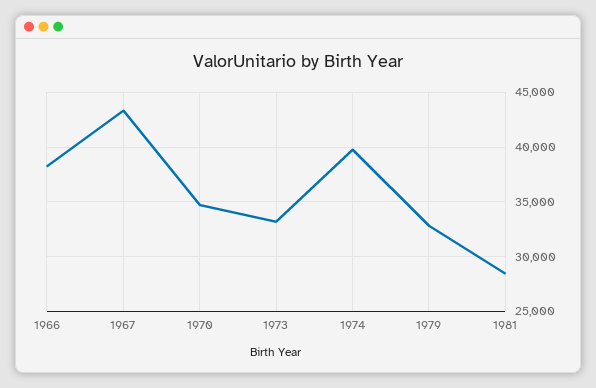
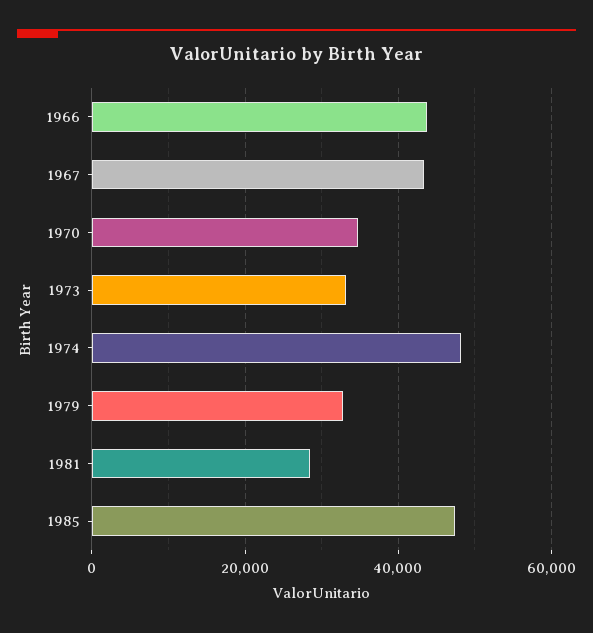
1966: 38000 -> 44000
1974: 40000 -> 48000
1985: none -> 48000

